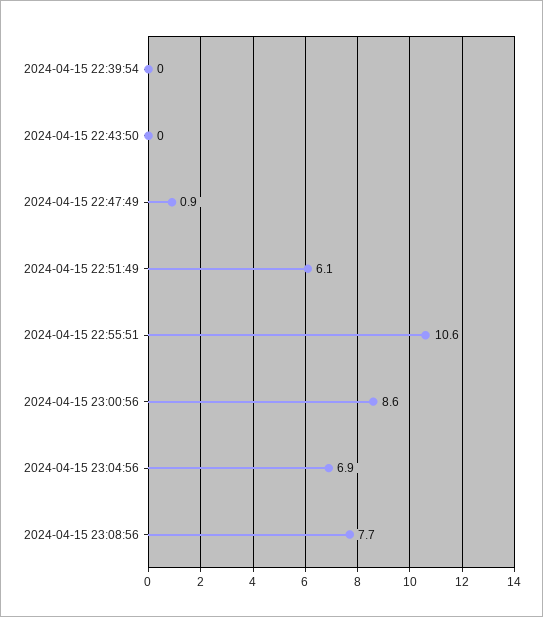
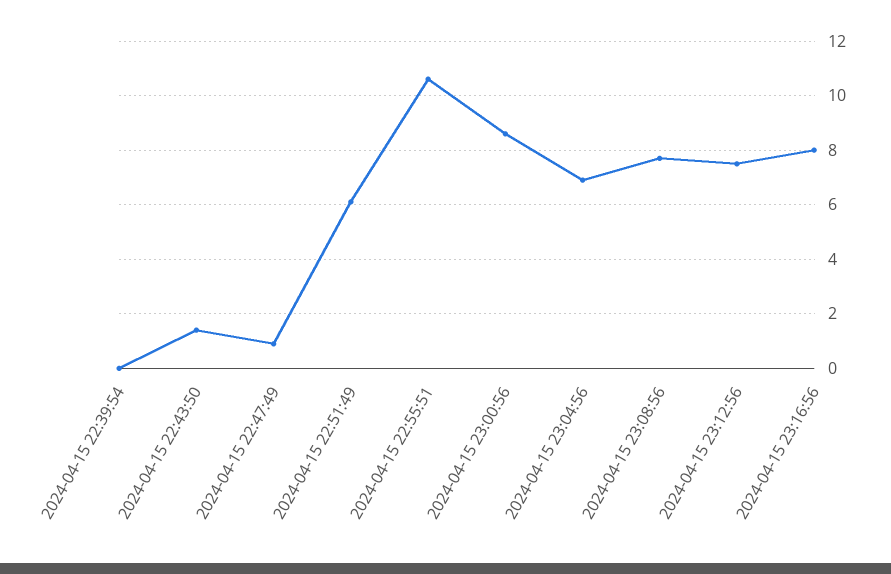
2024-04-15 22:43:50: 0 -> 1.5
2024-04-15 23:12:56: none -> 7.5
2024-04-15 23:16:56: none -> 8

